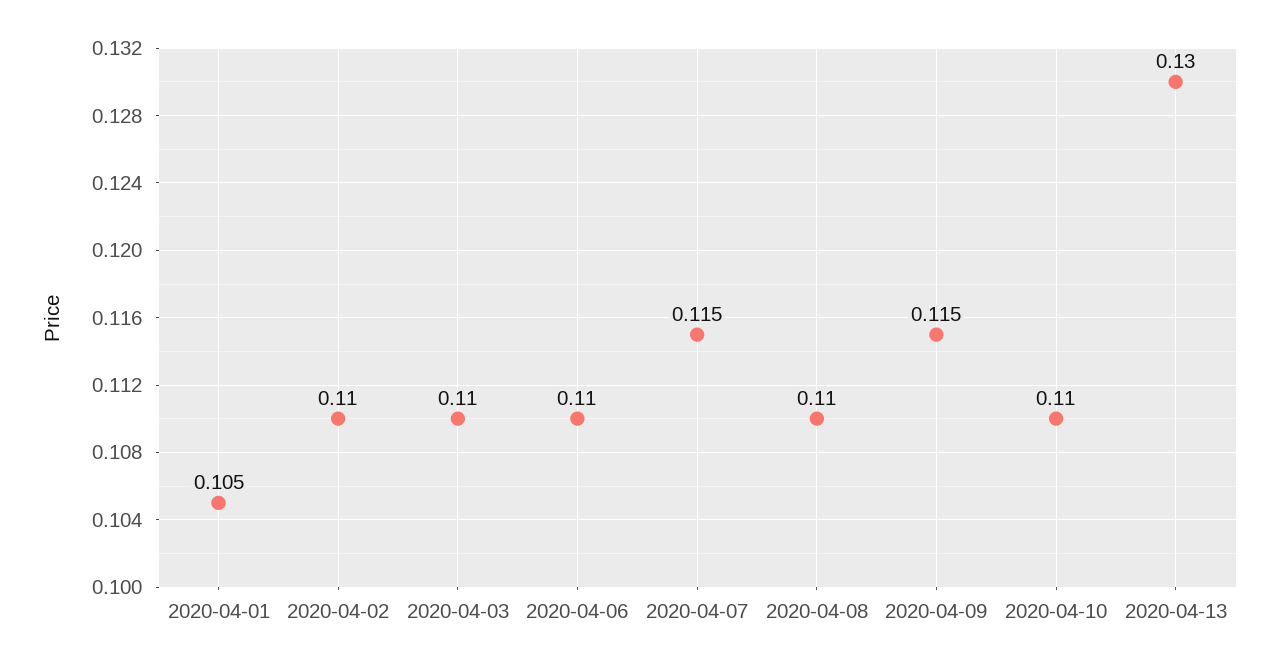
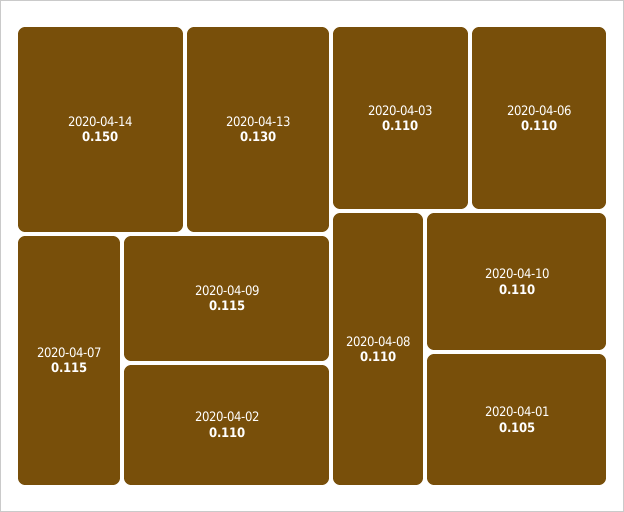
2020-04-14: none -> 0.15

